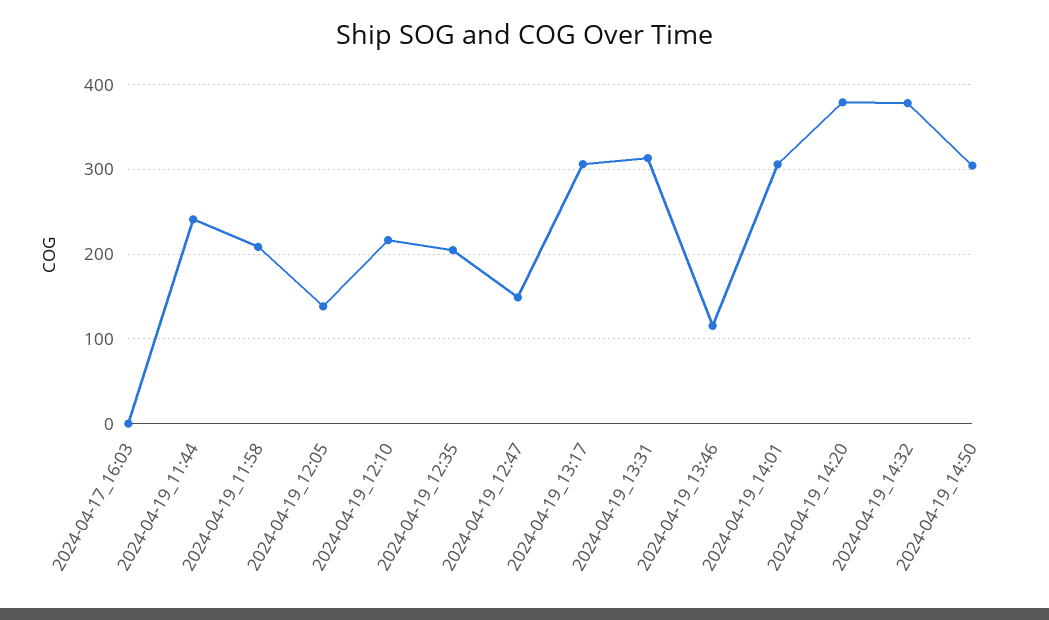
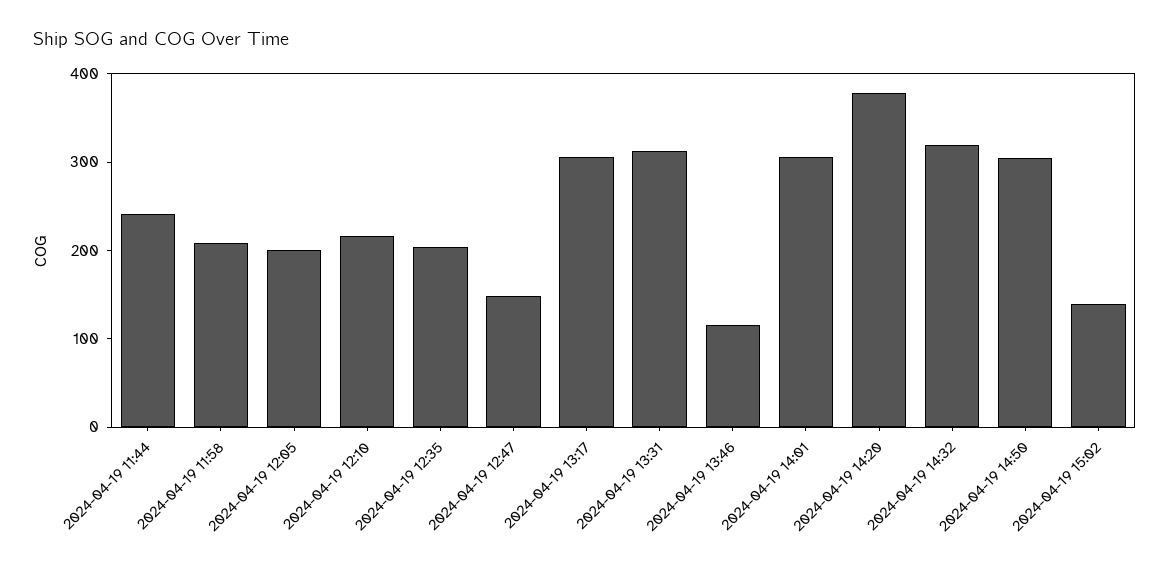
2024-04-17_16:03: 0 -> none
2024-04-19_12:05: 140 -> 200
2024-04-19_14:32: 380 -> 320
2024-04-19 15:02: none -> 140

